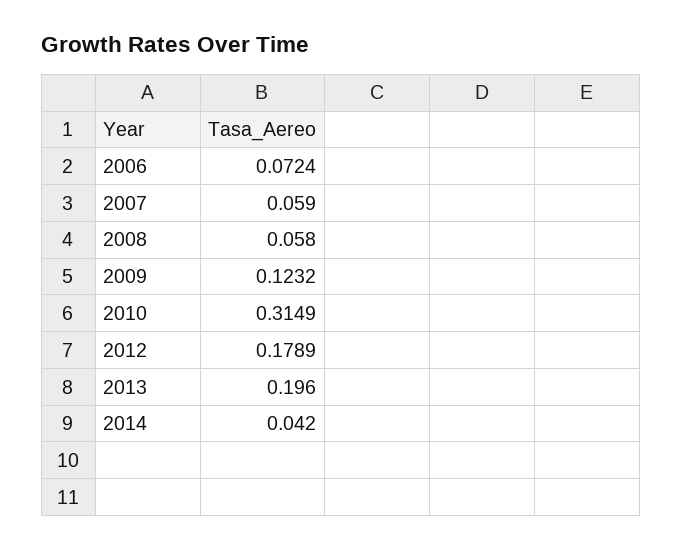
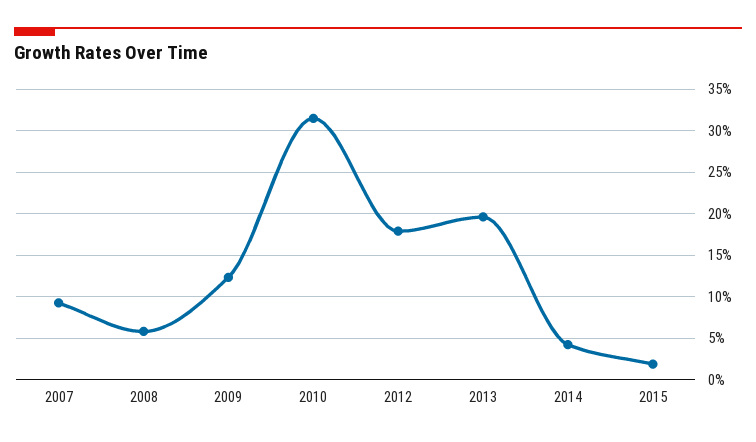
2006: 0.0724 -> none
2007: 0.059 -> 0.09
2015: none -> 0.02

